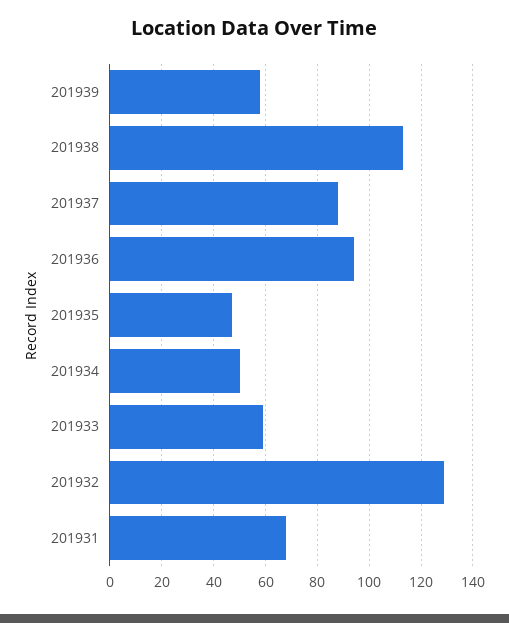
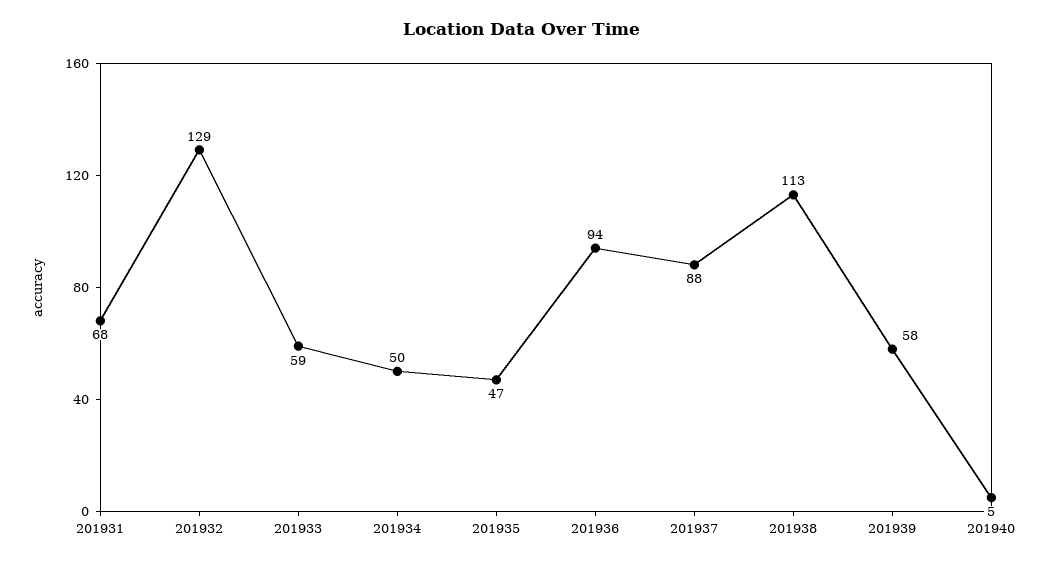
201940: none -> 5

